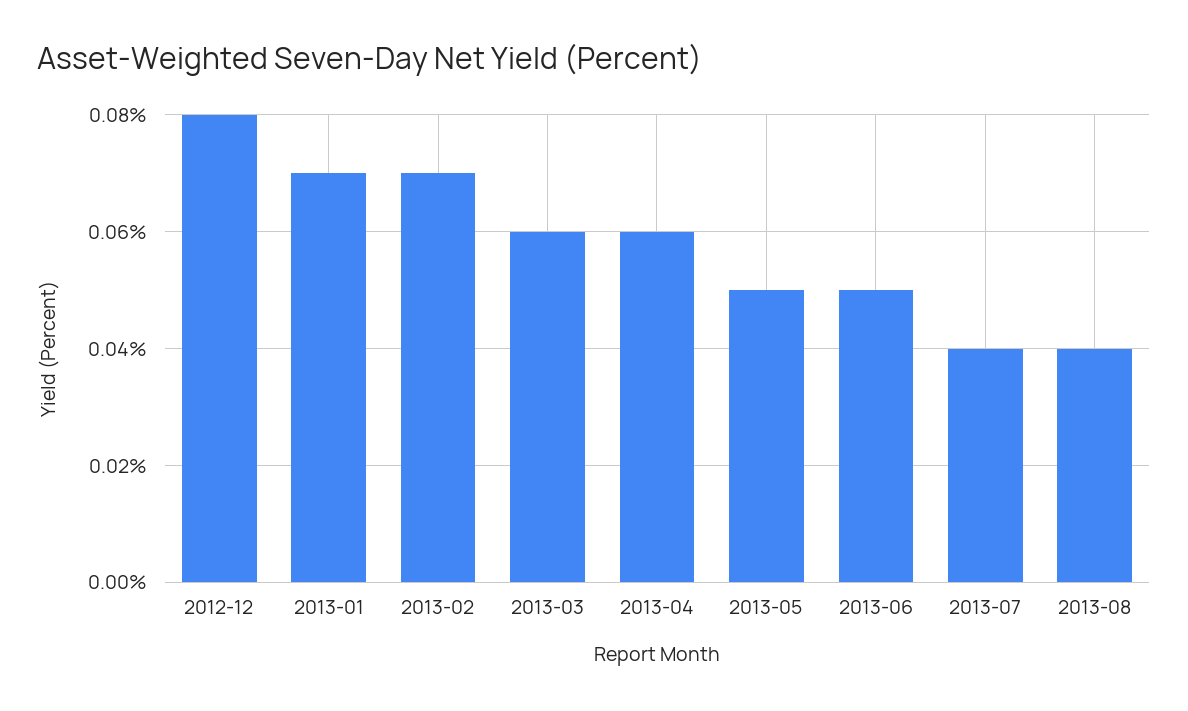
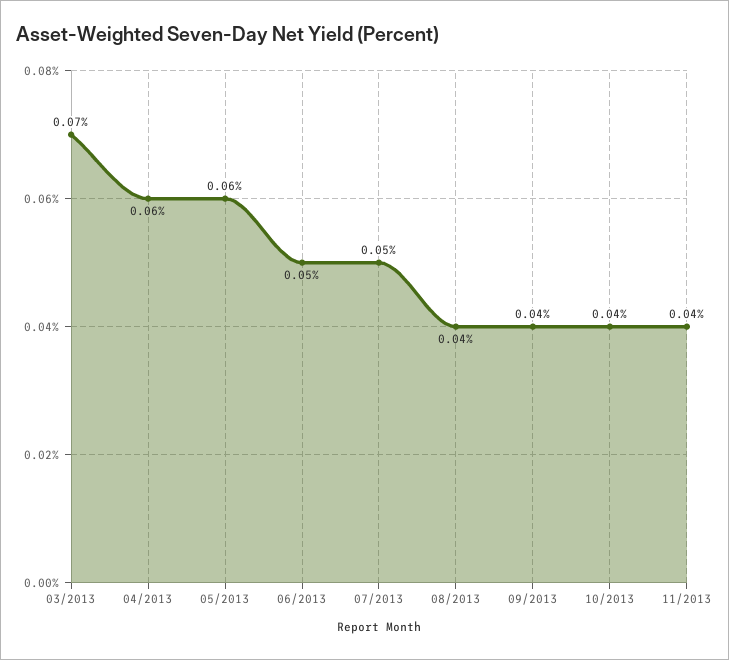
2012-12: 0.08 -> none
2013-01: 0.07 -> none
2013-02: 0.07 -> none
2013-03: 0.06 -> 0.07
2013-05: 0.05 -> 0.06
2013-07: 0.04 -> 0.05
09/2013: none -> 0.04
10/2013: none -> 0.04
11/2013: none -> 0.04

